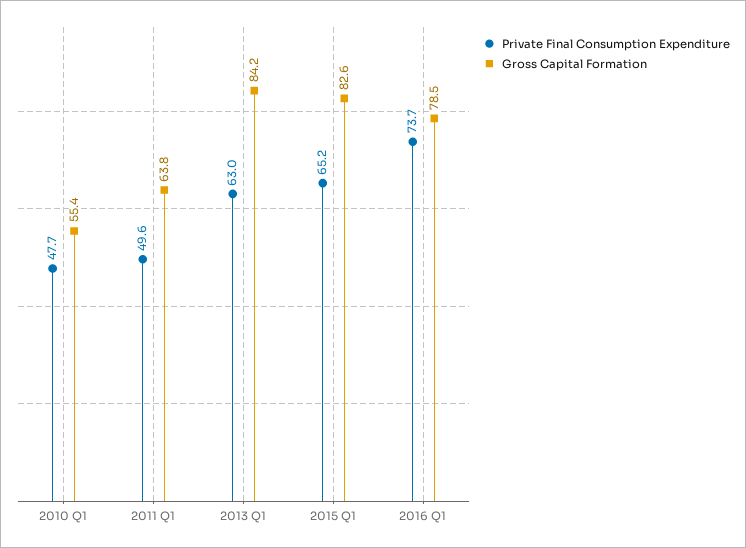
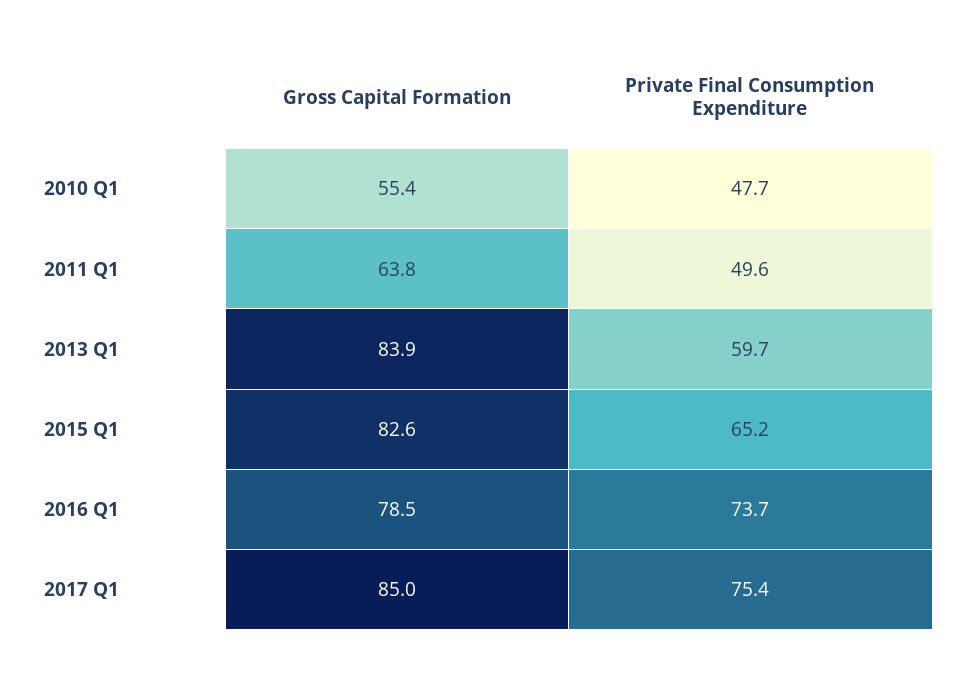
Private Final Consumption Expenditure, 2013 Q1: 63 -> 59.7
Gross Capital Formation, 2013 Q1: 84.2 -> 83.9
Gross Capital Formation, 2017 Q1: none -> 85
Private Final Consumption Expenditure, 2017 Q1: none -> 75.4

